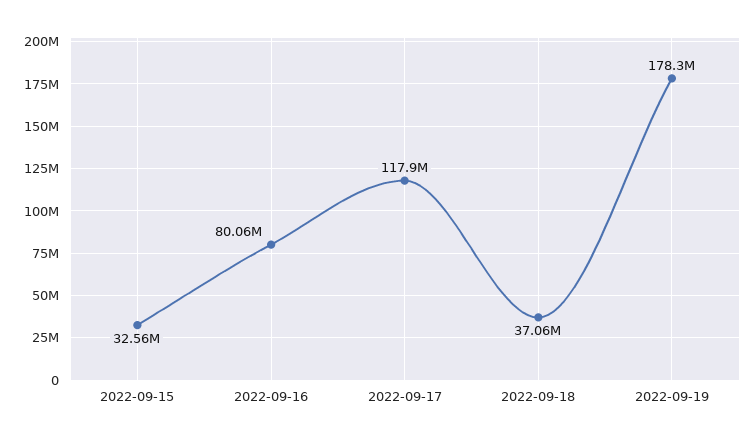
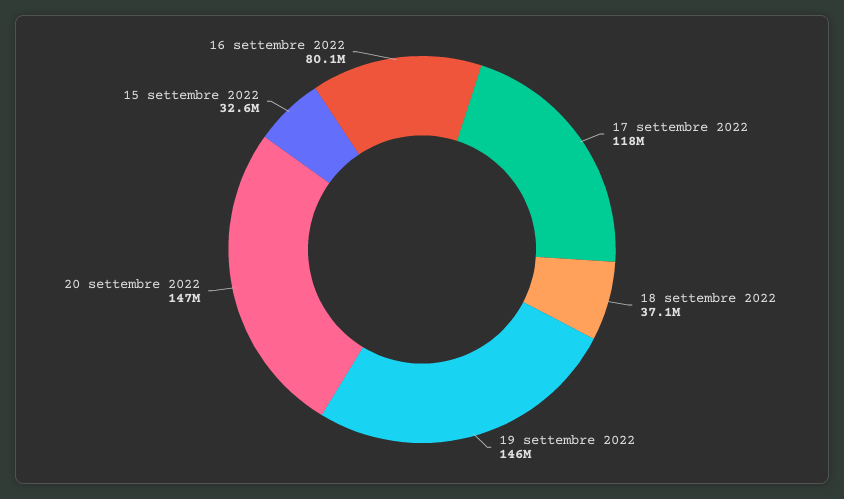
2022-09-19: 178300000 -> 146000000
20 settembre 2022: none -> 147000000

